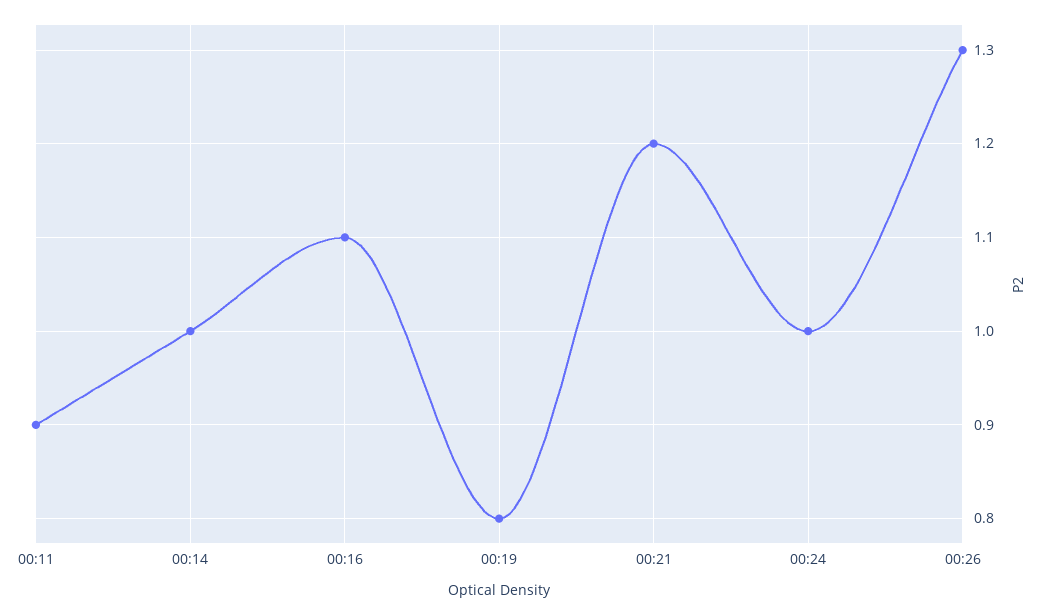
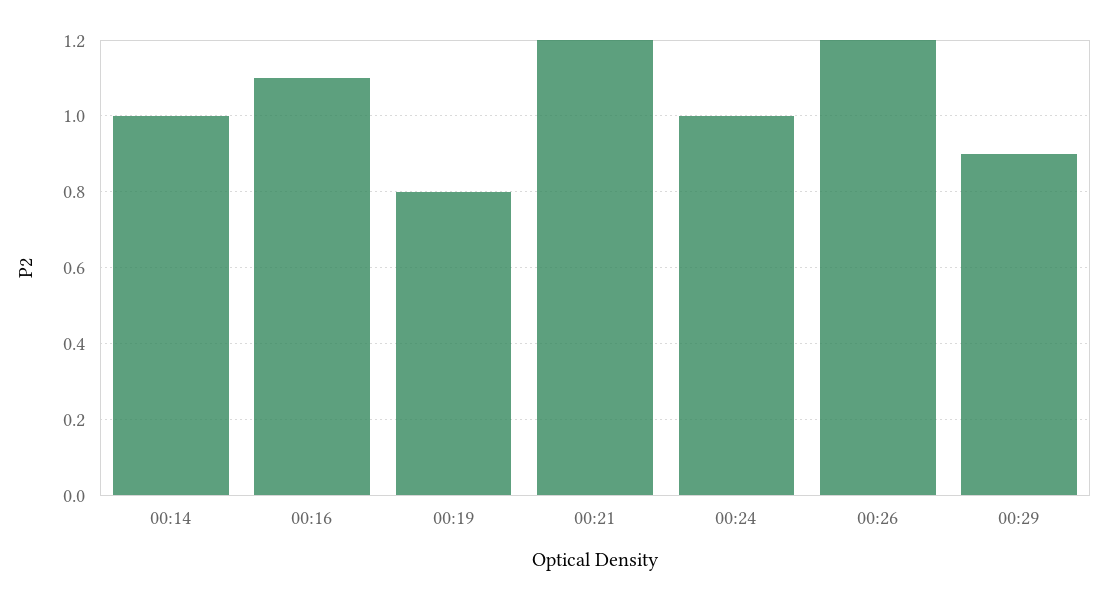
00:11: 0.9 -> none
00:26: 1.3 -> 1.2
00:29: none -> 0.9

